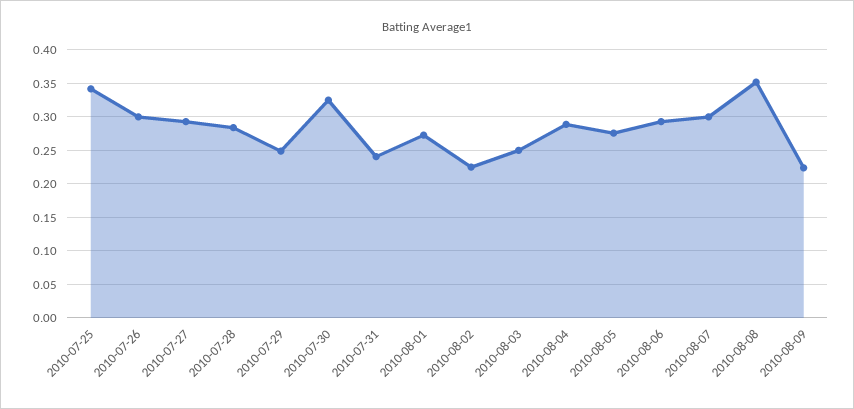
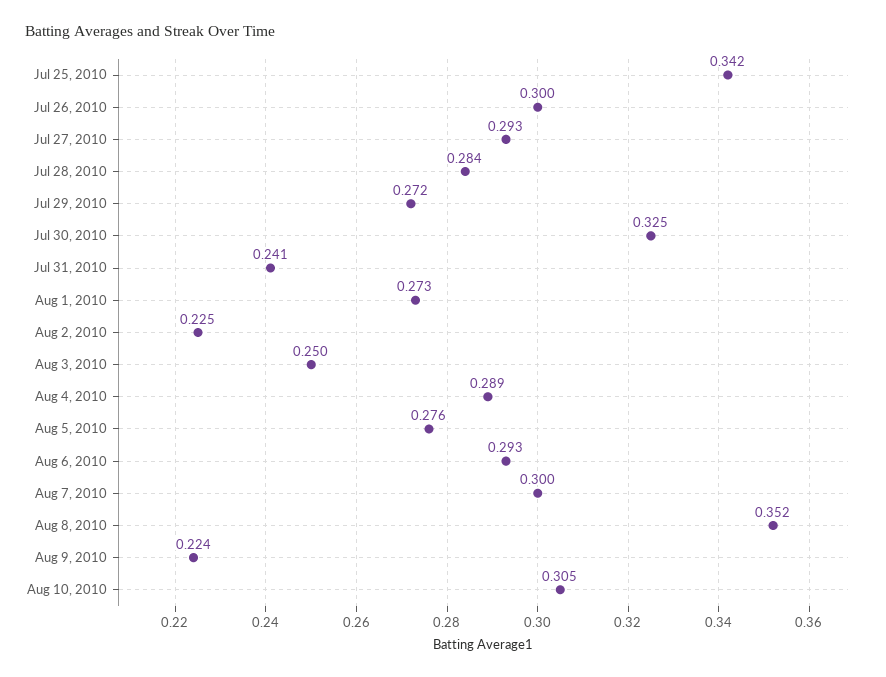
2010-07-29: 0.25 -> 0.272
Aug 10, 2010: none -> 0.305

